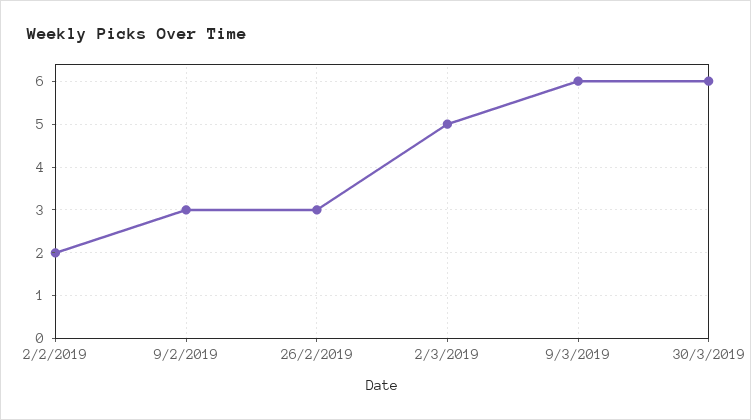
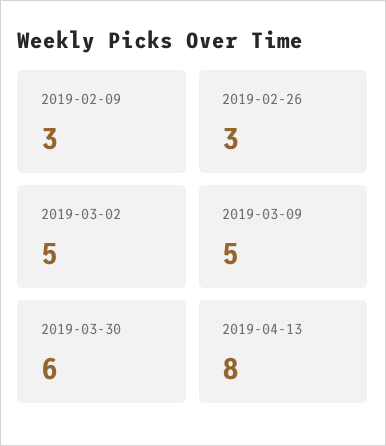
2/2/2019: 2 -> none
9/3/2019: 6 -> 5
2019-04-13: none -> 8

